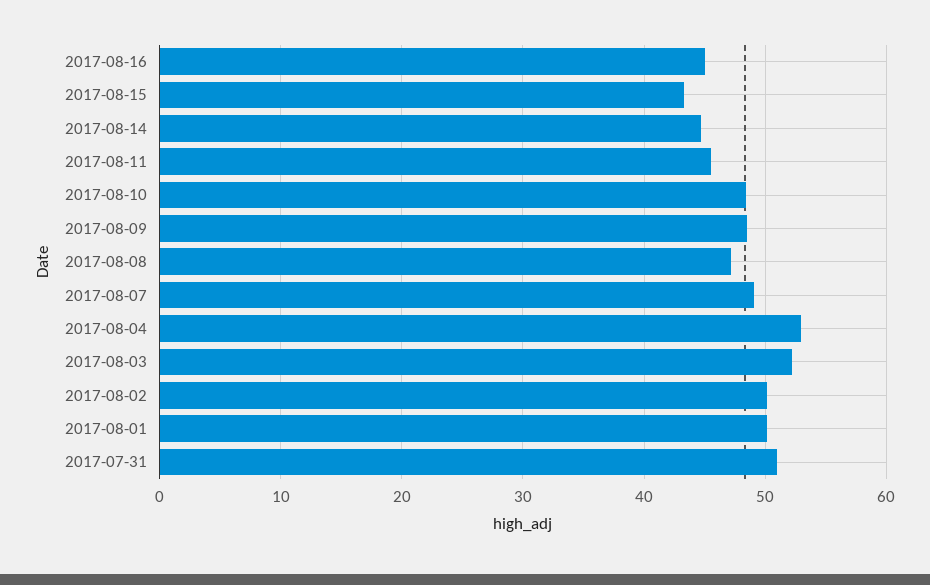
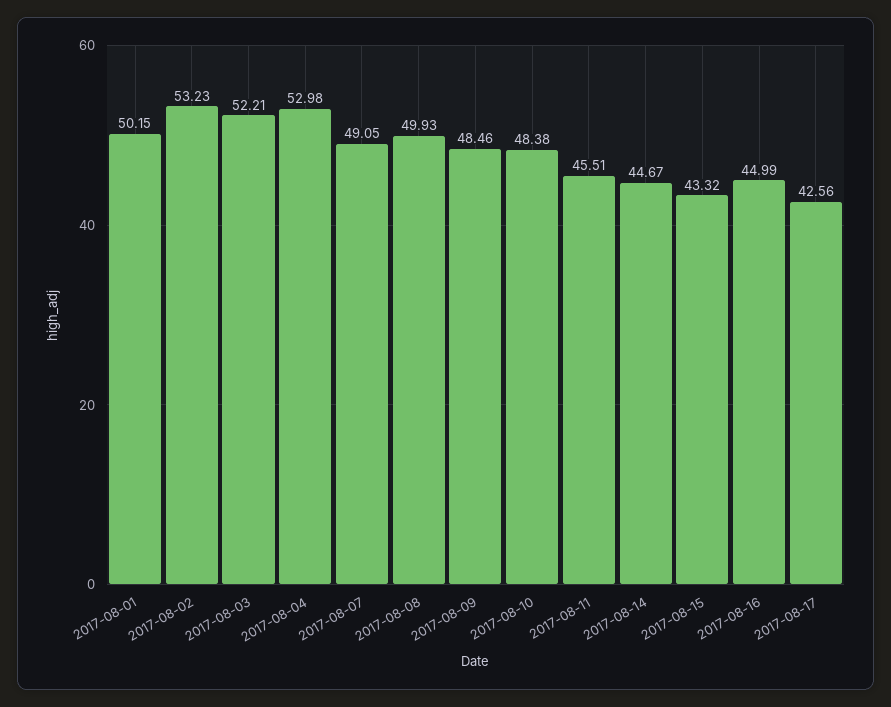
2017-08-08: 47 -> 49.93
2017-08-02: 50 -> 53.23
2017-07-31: 51 -> none
2017-08-17: none -> 42.56

